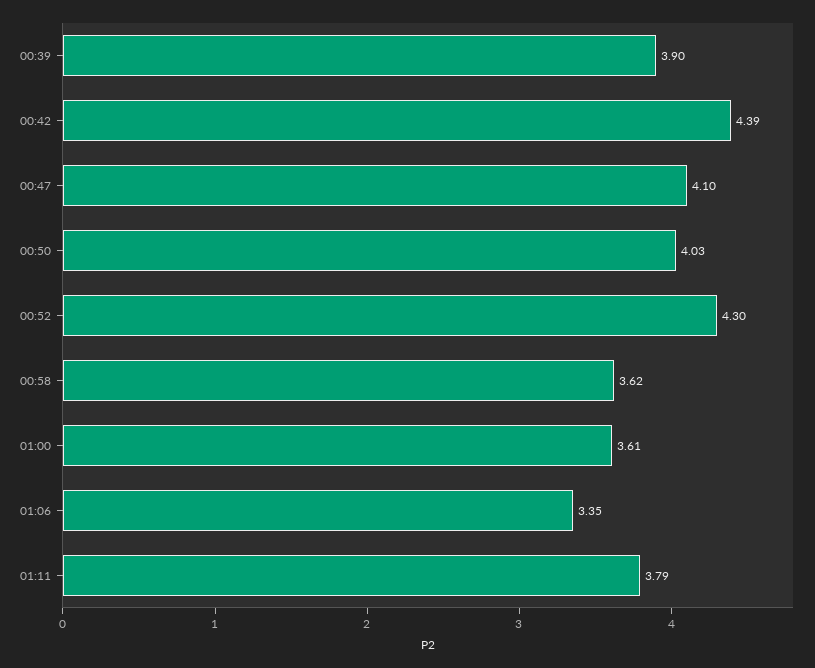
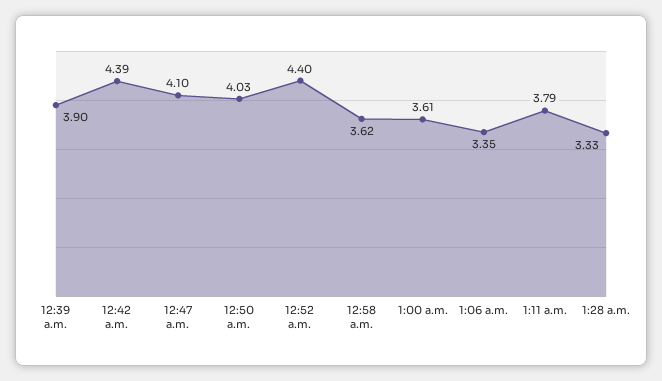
00:52: 4.3 -> 4.4
1:28 a.m.: none -> 3.33

